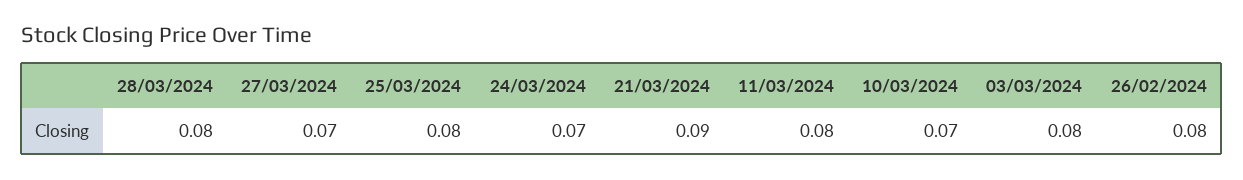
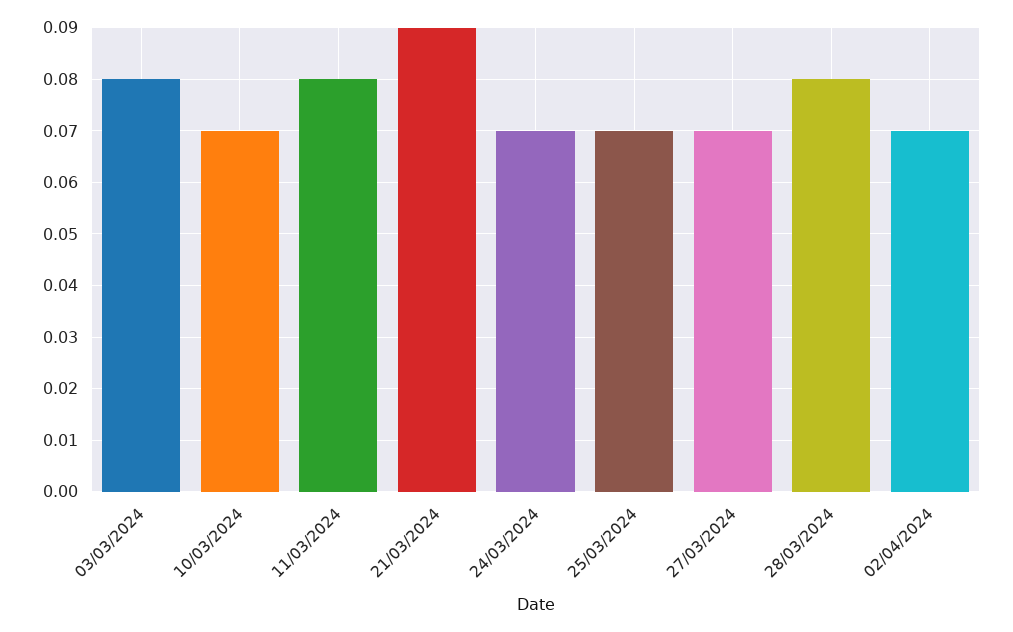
25/03/2024: 0.08 -> 0.07
26/02/2024: 0.08 -> none
02/04/2024: none -> 0.07

